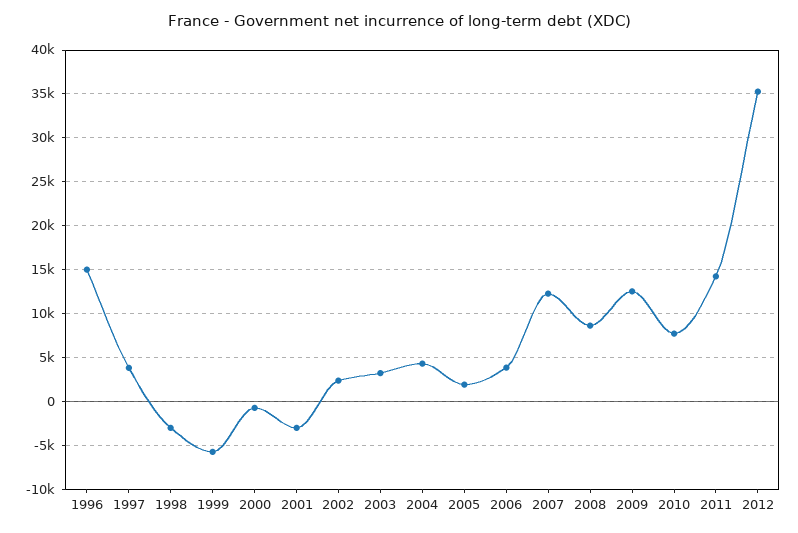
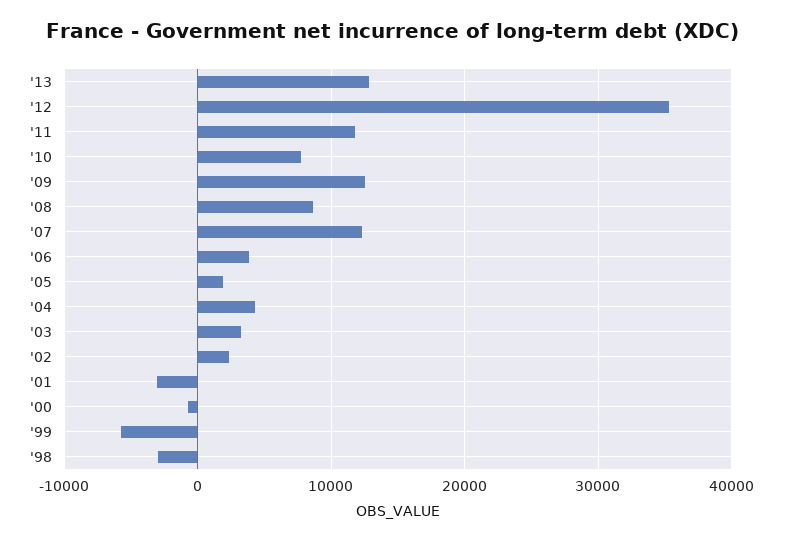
1996: 15000 -> none
1997: 4000 -> none
2011: 14000 -> 12000
'13: none -> 13000

